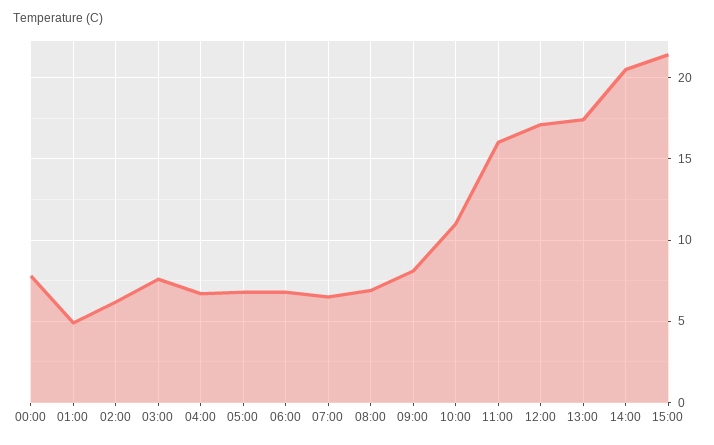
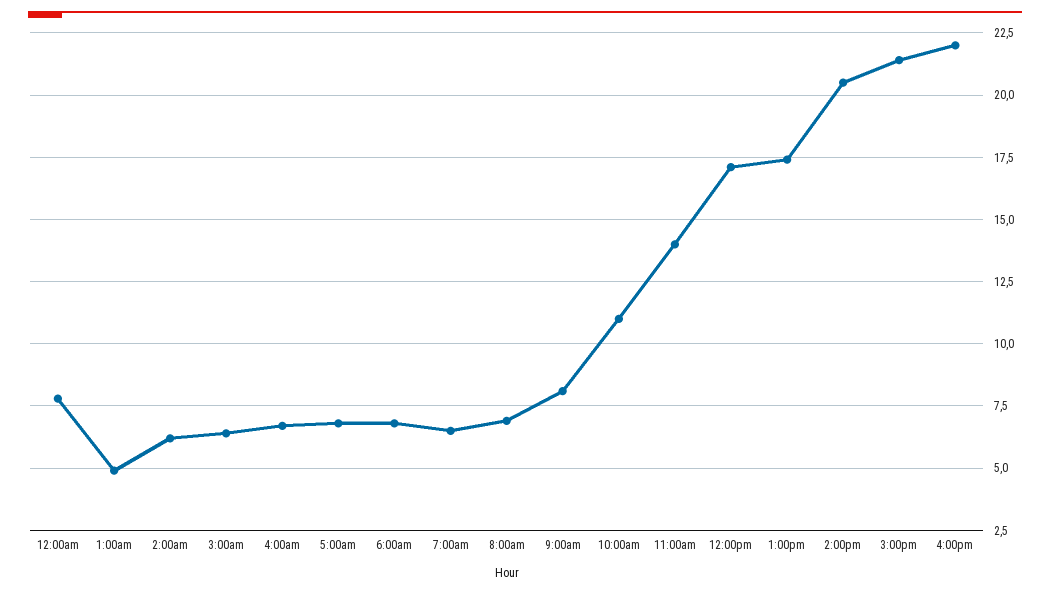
03:00: 7.5 -> 6.5
11:00: 16 -> 14
4:00pm: none -> 22

